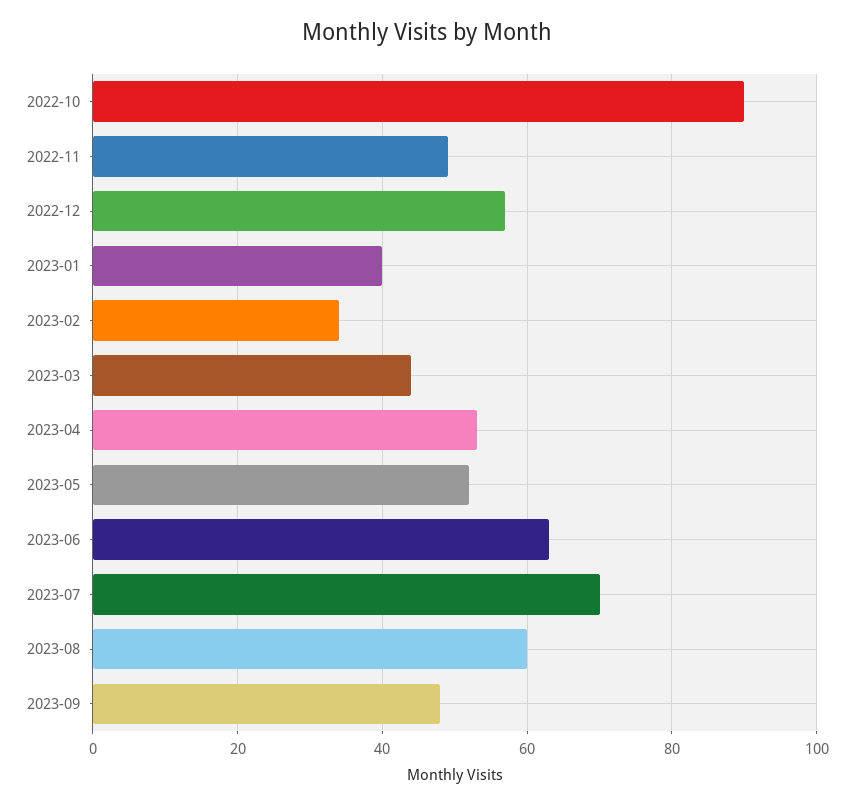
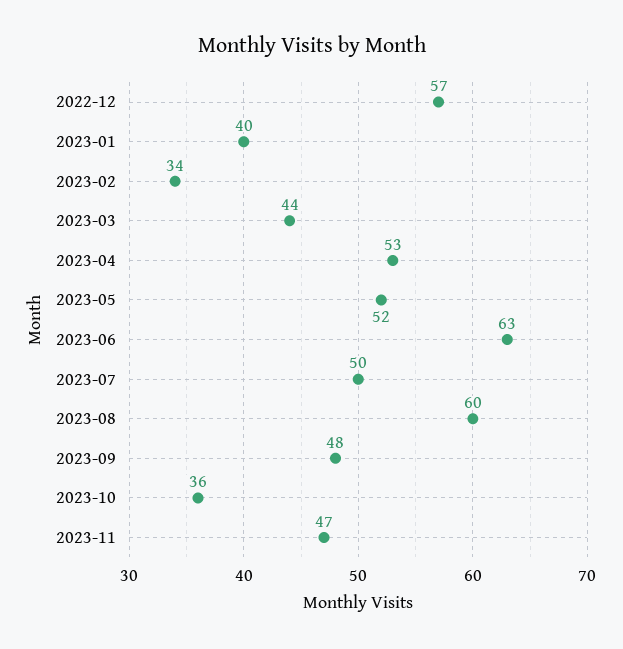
2022-10: 90 -> none
2022-11: 50 -> none
2023-07: 70 -> 50
2023-10: none -> 36
2023-11: none -> 47

